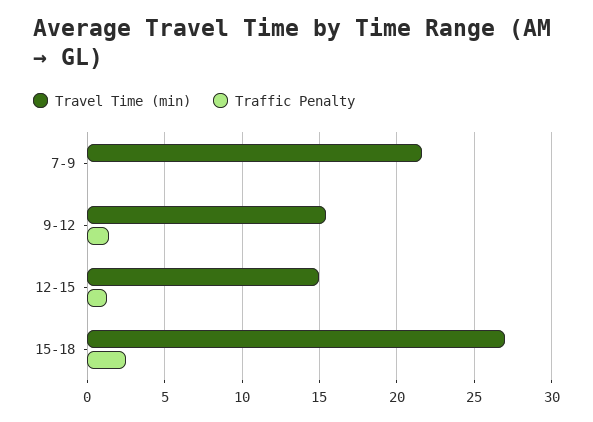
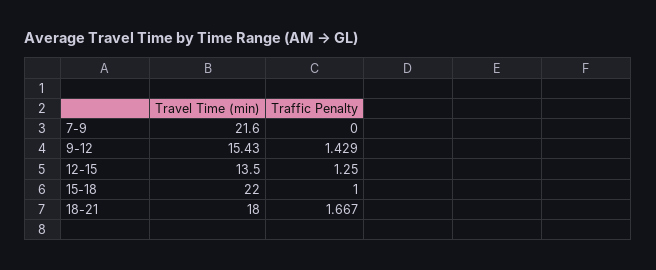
Travel Time (min), 12-15: 15 -> 13.5
Travel Time (min), 15-18: 27 -> 22
Traffic Penalty, 15-18: 2.5 -> 1
Travel Time (min), 18-21: none -> 18
Traffic Penalty, 18-21: none -> 1.667

